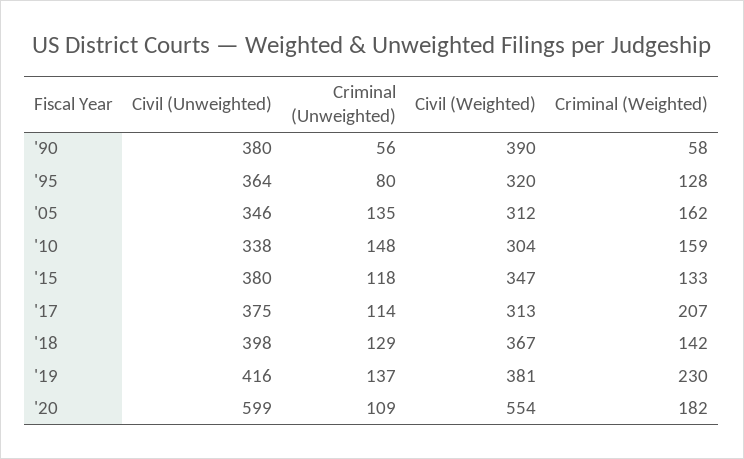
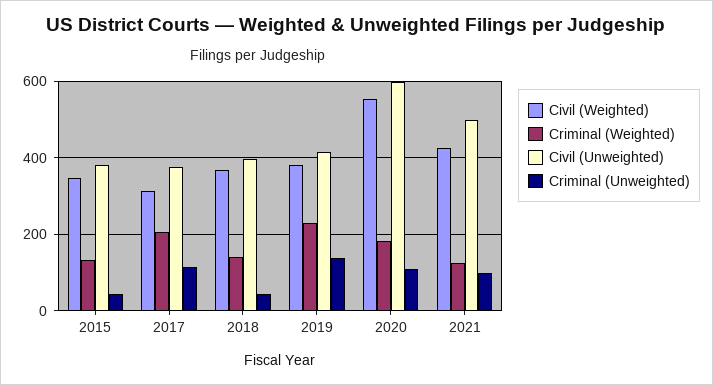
Civil (Unweighted), '90: 380 -> none
Criminal (Unweighted), '90: 56 -> none
Civil (Weighted), '90: 390 -> none
Criminal (Weighted), '90: 58 -> none
Civil (Unweighted), '95: 364 -> none
Criminal (Unweighted), '95: 80 -> none
Civil (Weighted), '95: 320 -> none
Criminal (Weighted), '95: 128 -> none
Civil (Unweighted), '05: 346 -> none
Criminal (Unweighted), '05: 135 -> none
Civil (Weighted), '05: 312 -> none
Criminal (Weighted), '05: 162 -> none
Civil (Unweighted), '10: 338 -> none
Criminal (Unweighted), '10: 148 -> none
Civil (Weighted), '10: 304 -> none
Criminal (Weighted), '10: 159 -> none
Criminal (Unweighted), '15: 118 -> 40
Criminal (Unweighted), '18: 129 -> 40
Civil (Weighted), 2021: none -> 420
Criminal (Weighted), 2021: none -> 120
Civil (Unweighted), 2021: none -> 500
Criminal (Unweighted), 2021: none -> 100

